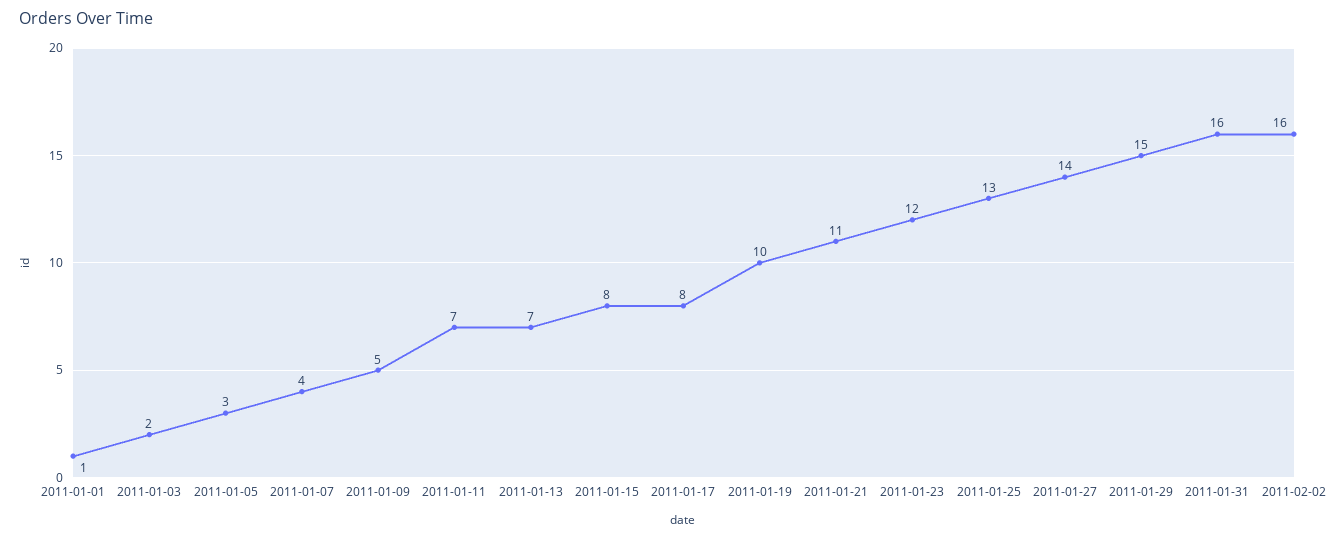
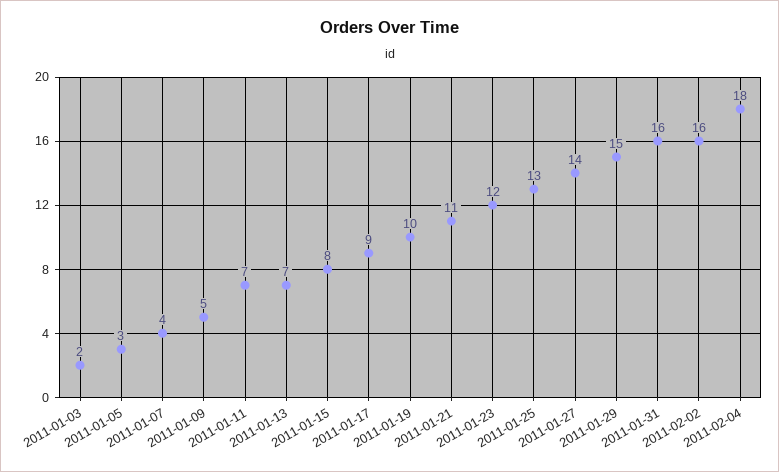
2011-01-01: 1 -> none
2011-01-17: 8 -> 9
2011-02-04: none -> 18

